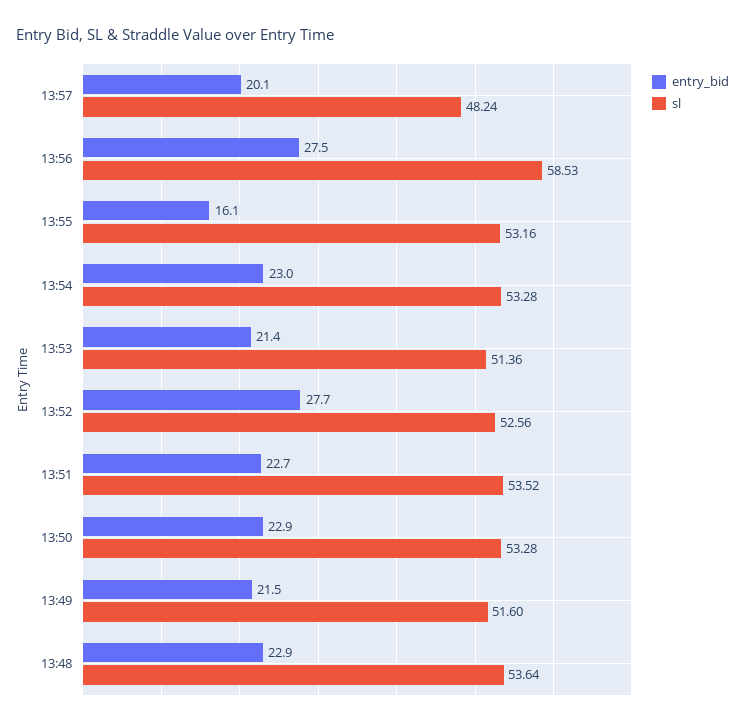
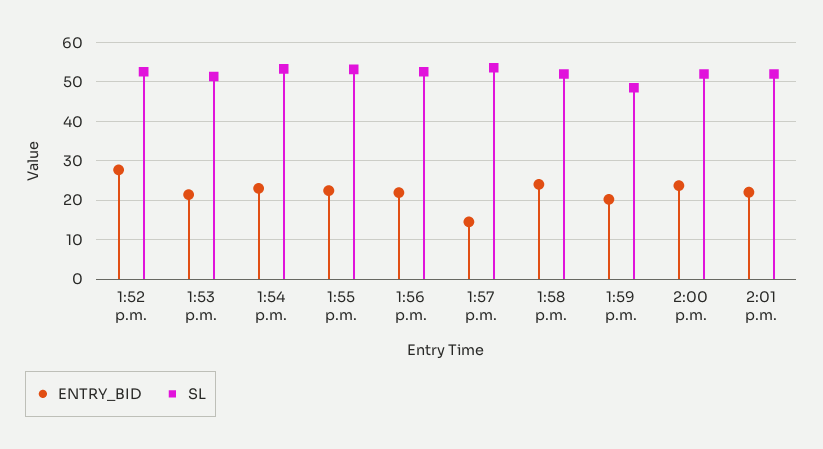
entry_bid, 13:57: 20.1 -> 14
sl, 13:57: 48.24 -> 54
entry_bid, 13:56: 27.5 -> 22
sl, 13:56: 58.53 -> 52
entry_bid, 13:55: 16.1 -> 22
entry_bid, 13:51: 22.7 -> none
sl, 13:51: 53.52 -> none
entry_bid, 13:50: 22.9 -> none
sl, 13:50: 53.28 -> none
entry_bid, 13:49: 21.5 -> none
sl, 13:49: 51.6 -> none
entry_bid, 13:48: 22.9 -> none
sl, 13:48: 53.64 -> none
entry_bid, 1:58 p.m.: none -> 24
sl, 1:58 p.m.: none -> 52
entry_bid, 1:59 p.m.: none -> 20
sl, 1:59 p.m.: none -> 48
entry_bid, 2:00 p.m.: none -> 24
sl, 2:00 p.m.: none -> 52
entry_bid, 2:01 p.m.: none -> 22
sl, 2:01 p.m.: none -> 52

